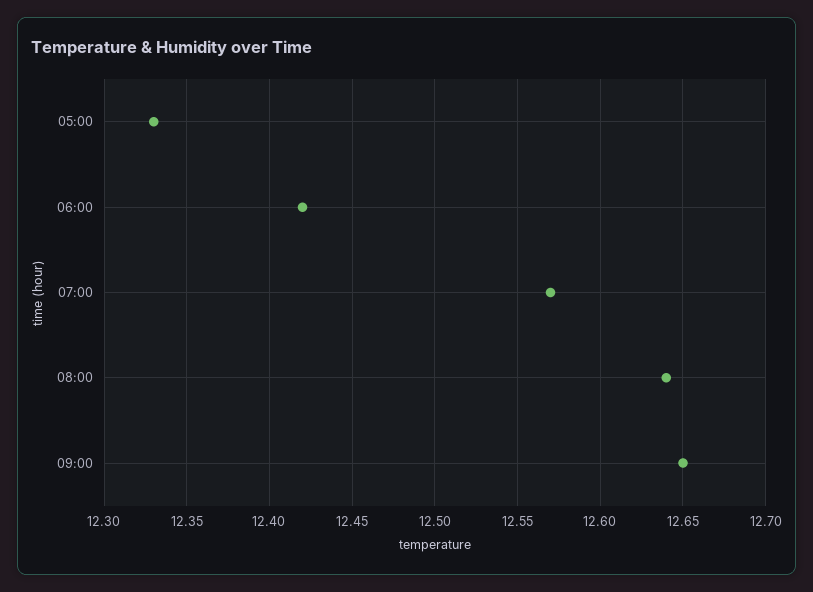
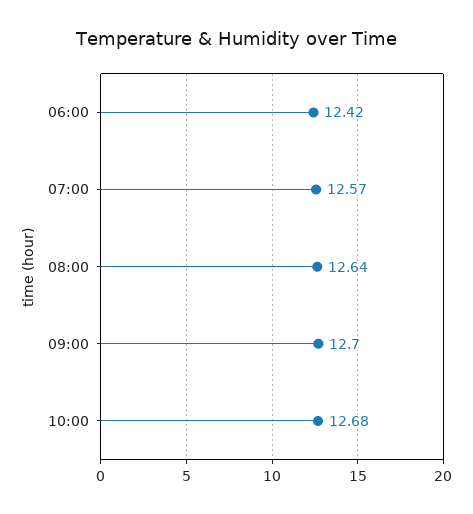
05:00: 12.33 -> none
09:00: 12.65 -> 12.7
10:00: none -> 12.68

